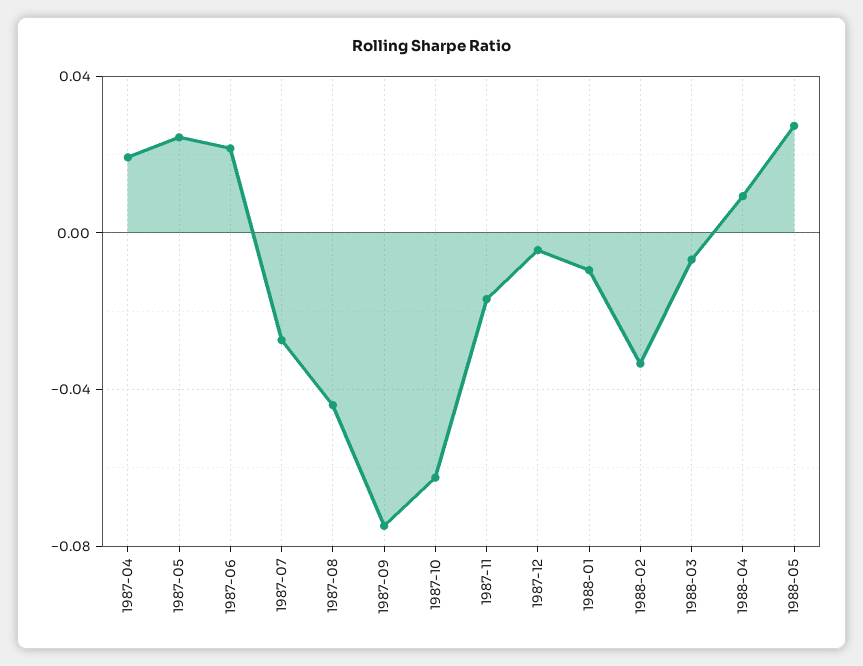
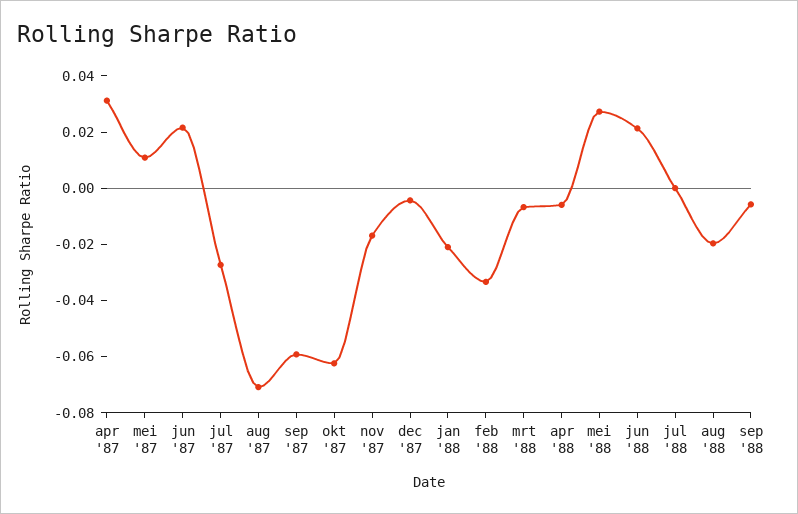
1987-04: 0.02 -> 0.03
1987-05: 0.025 -> 0.01
1987-08: -0.045 -> -0.07
1987-09: -0.075 -> -0.06
1988-01: -0.01 -> -0.02
1988-04: 0.01 -> -0.005
jun '88: none -> 0.02
jul '88: none -> 0
aug '88: none -> -0.02
sep '88: none -> -0.005

